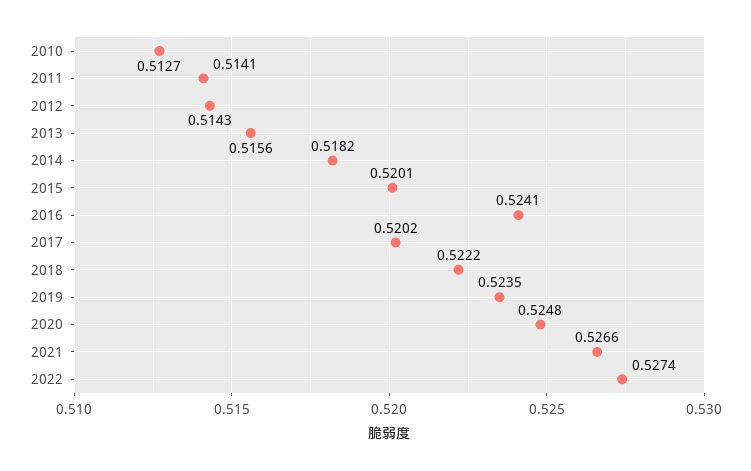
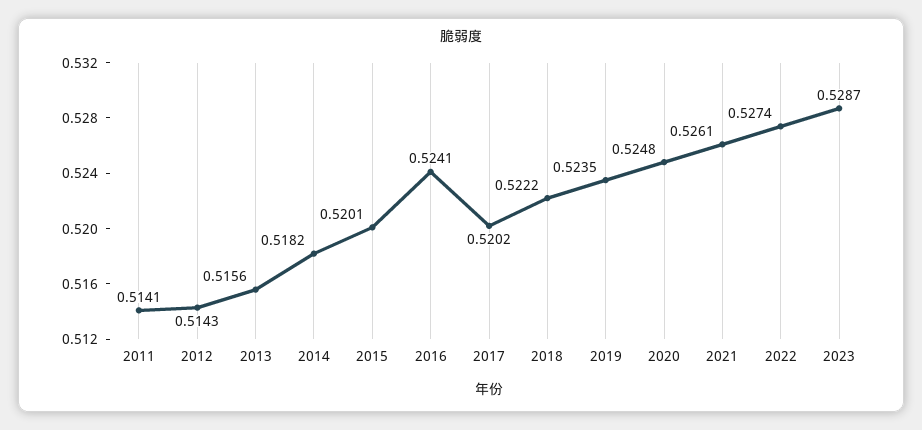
2010: 0.5127 -> none
2021: 0.5266 -> 0.5261
2023: none -> 0.5287

